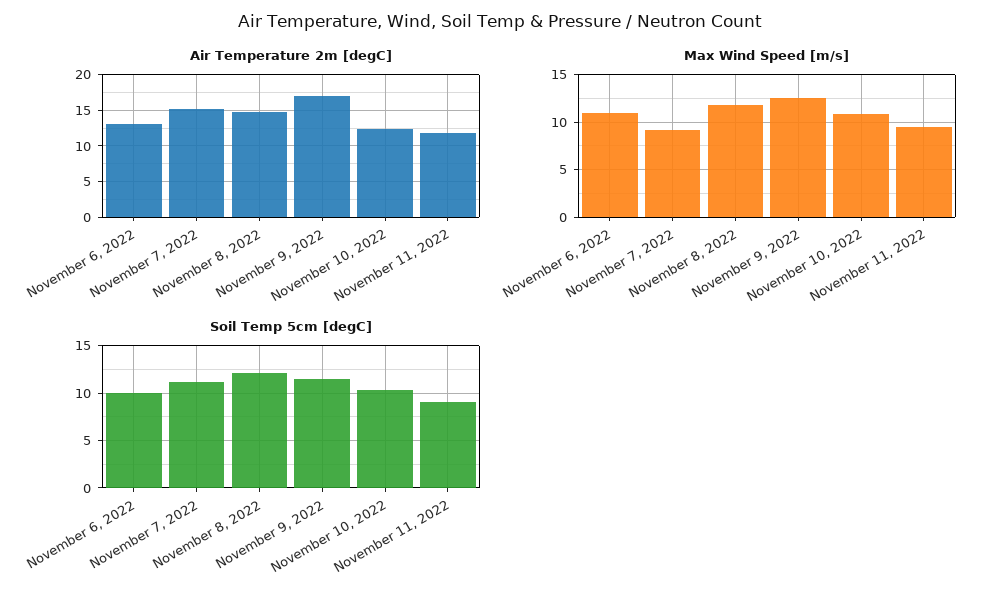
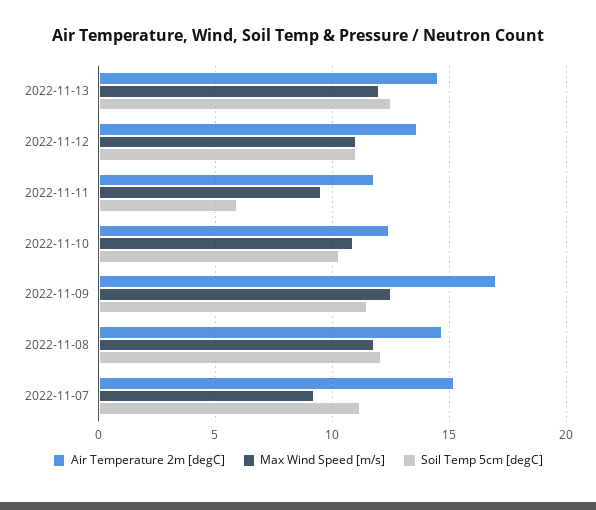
Air Temperature 2m [degC], November 6, 2022: 13 -> none
Max Wind Speed [m/s], November 6, 2022: 11 -> none
Soil Temp 5cm [degC], November 6, 2022: 10 -> none
Soil Temp 5cm [degC], November 11, 2022: 9 -> 6
Air Temperature 2m [degC], 2022-11-13: none -> 14.5
Max Wind Speed [m/s], 2022-11-13: none -> 12
Soil Temp 5cm [degC], 2022-11-13: none -> 12.5
Air Temperature 2m [degC], 2022-11-12: none -> 13.5
Max Wind Speed [m/s], 2022-11-12: none -> 11
Soil Temp 5cm [degC], 2022-11-12: none -> 11

